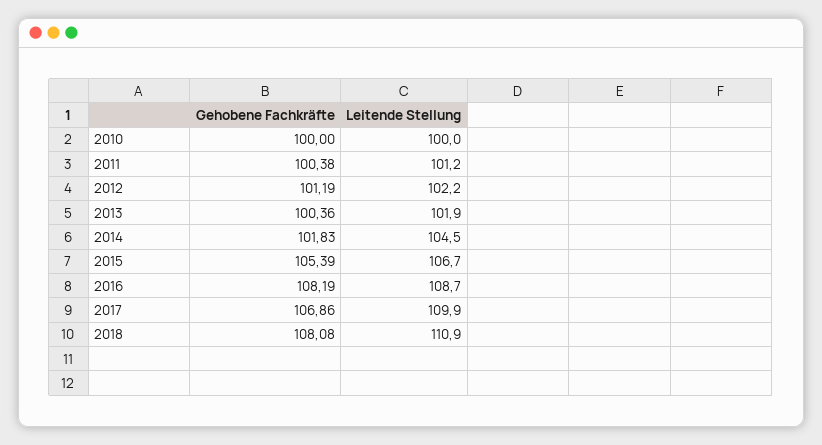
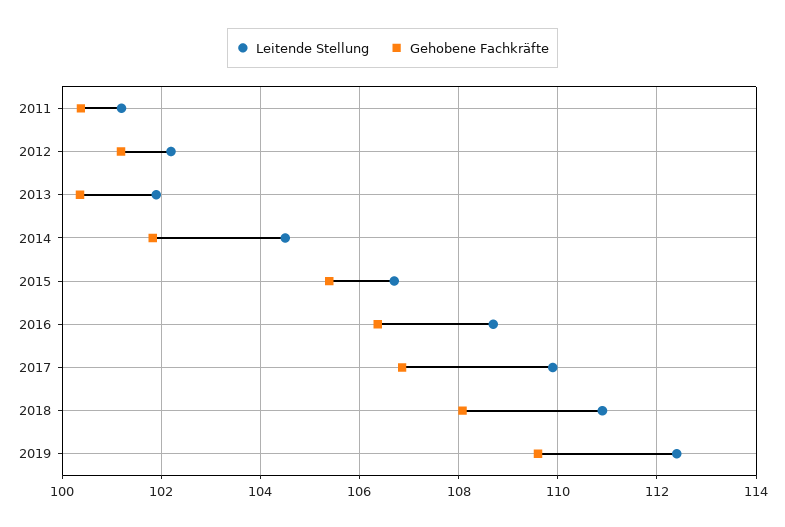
Gehobene Fachkräfte, 2010: 100 -> none
Leitende Stellung, 2010: 100 -> none
Gehobene Fachkräfte, 2016: 108.19 -> 106.4
Leitende Stellung, 2019: none -> 112.4
Gehobene Fachkräfte, 2019: none -> 109.6

